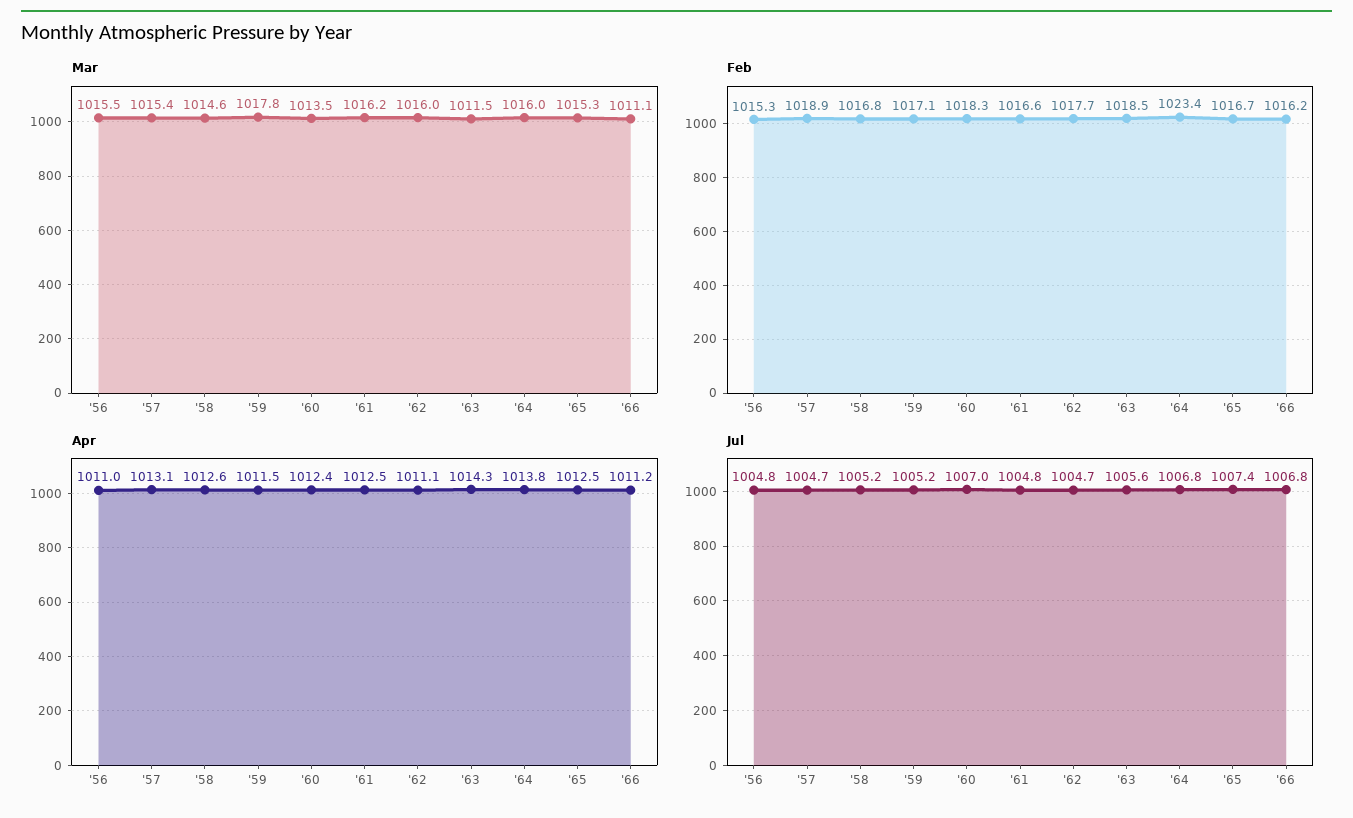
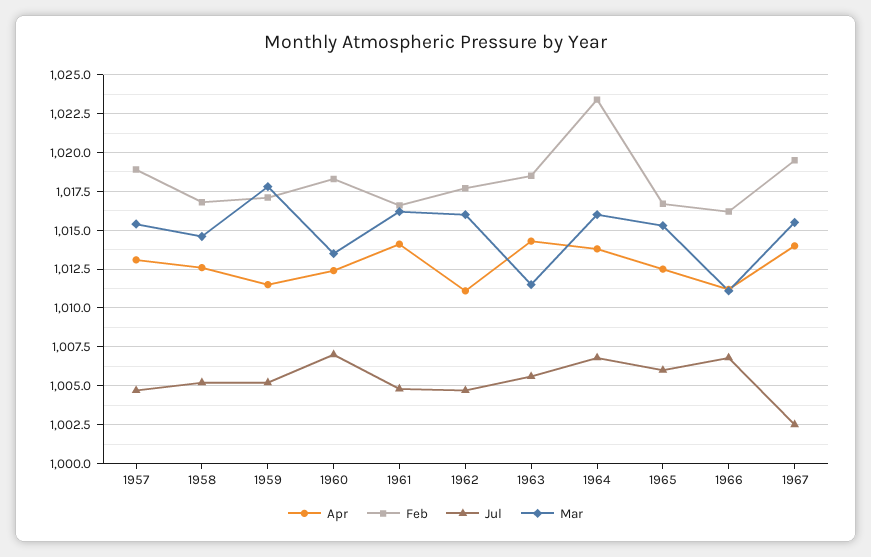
Mar, '56: 1015.5 -> none
Feb, '56: 1015.3 -> none
Apr, '56: 1011 -> none
Apr, '61: 1012.5 -> 1014
Jul, '56: 1004.8 -> none
Jul, '65: 1007.4 -> 1006
Apr, 1967: none -> 1014
Feb, 1967: none -> 1019.5
Jul, 1967: none -> 1002.5
Mar, 1967: none -> 1015.5

